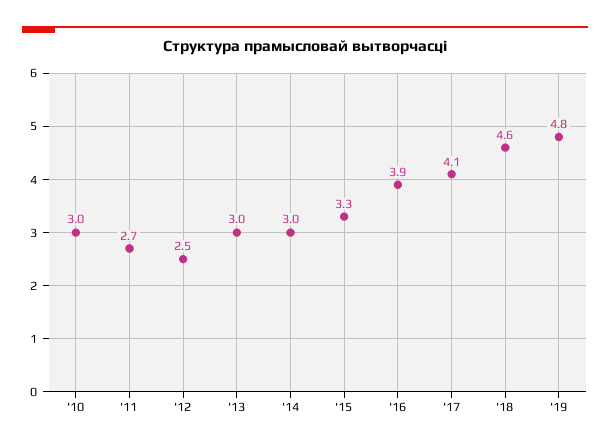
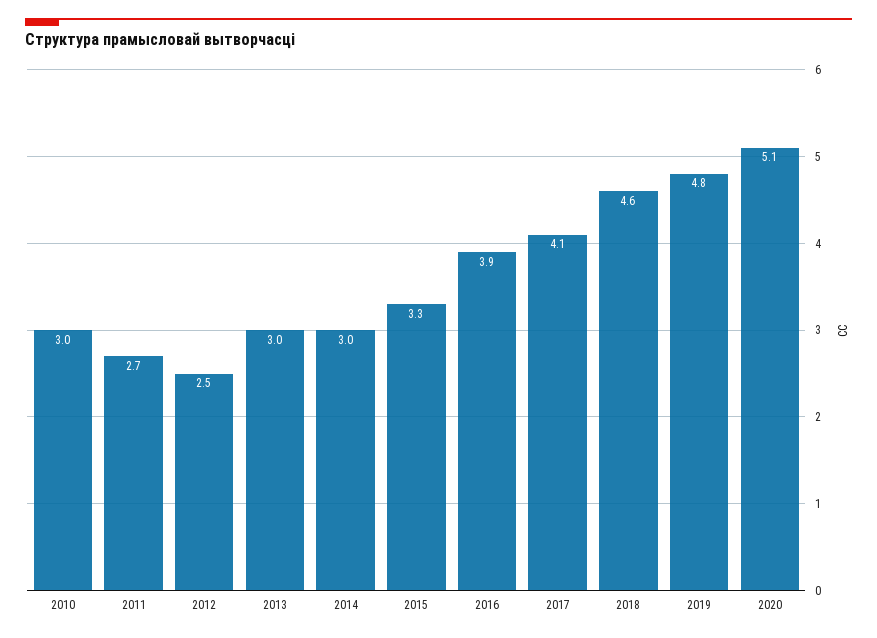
2020: none -> 5.1

